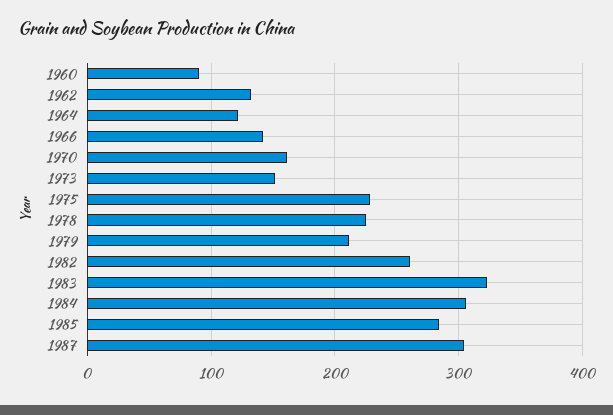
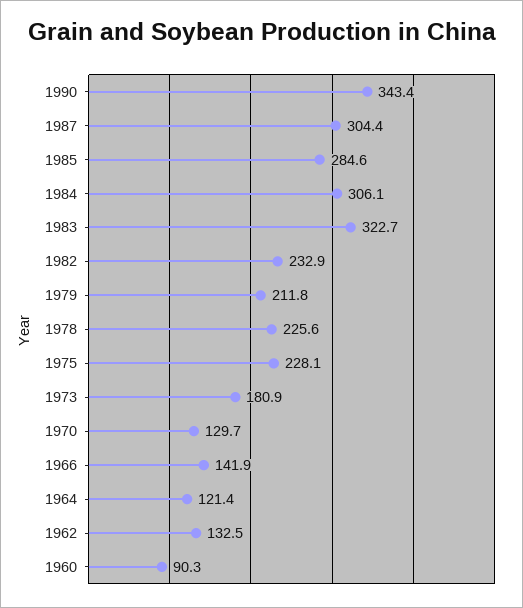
1970: 160 -> 129.7
1973: 150 -> 180.9
1982: 260 -> 232.9
1990: none -> 343.4

